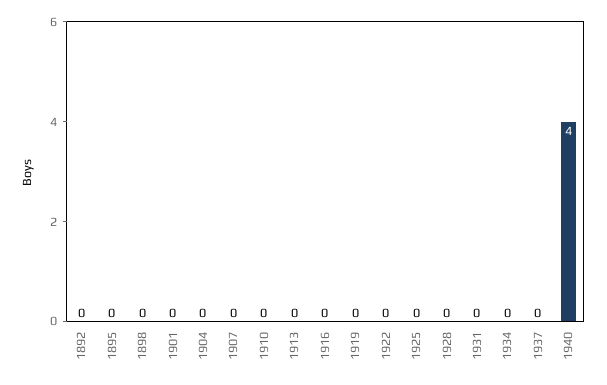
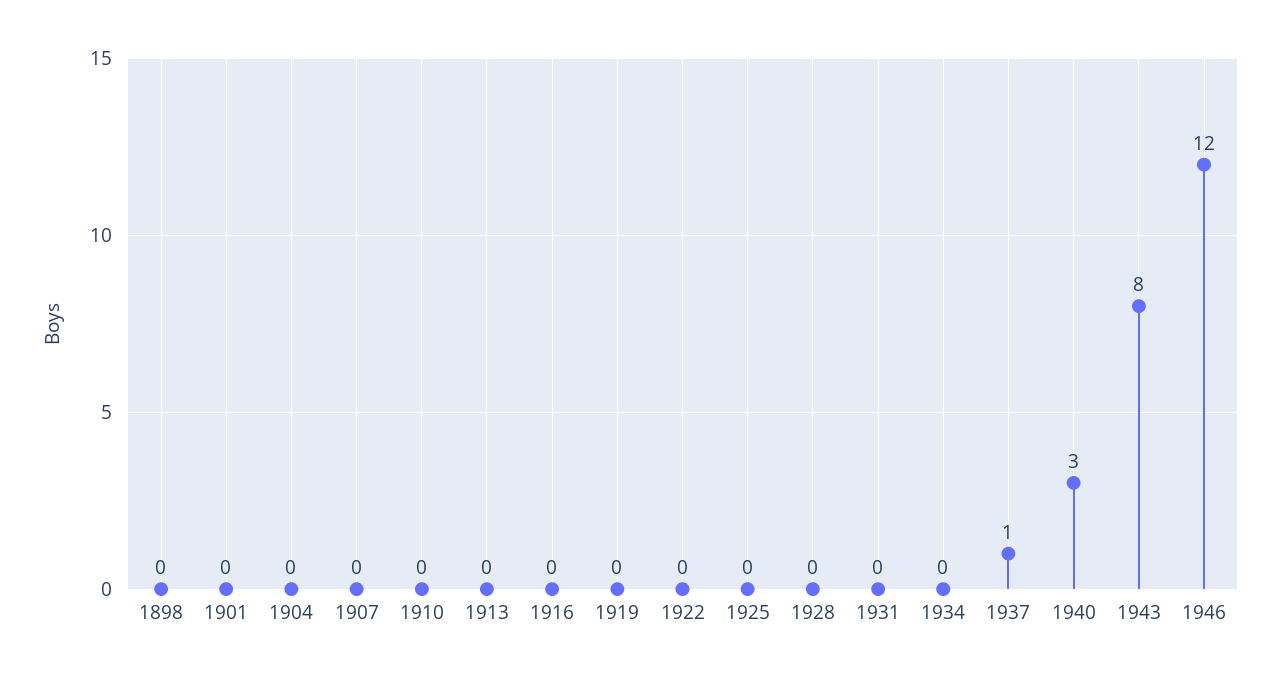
1892: 0 -> none
1895: 0 -> none
1937: 0 -> 1
1940: 4 -> 3
1943: none -> 8
1946: none -> 12

